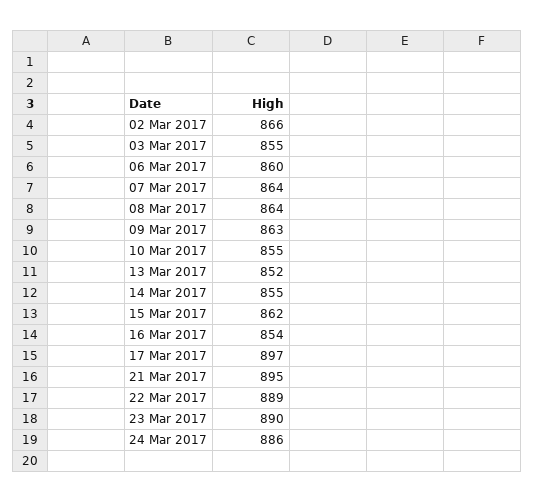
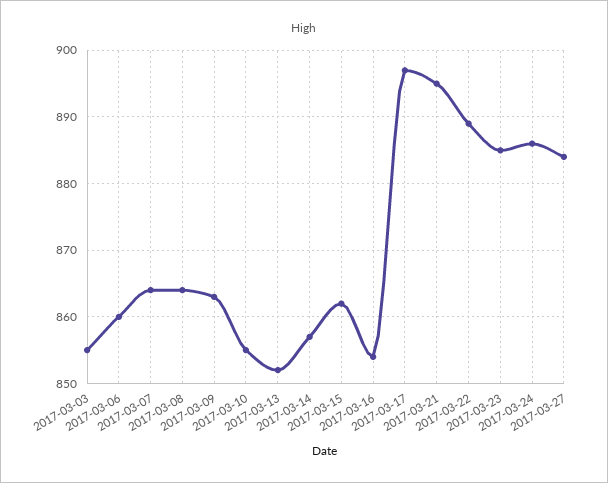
02 Mar 2017: 866 -> none
14 Mar 2017: 855 -> 857
23 Mar 2017: 890 -> 885
2017-03-27: none -> 884

